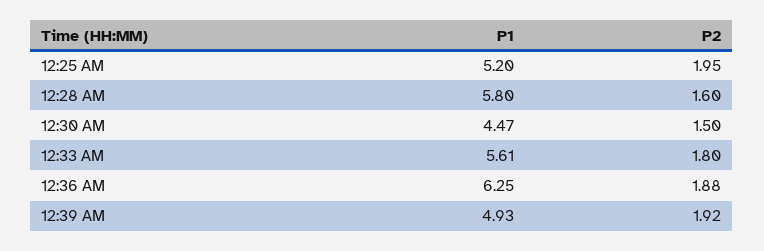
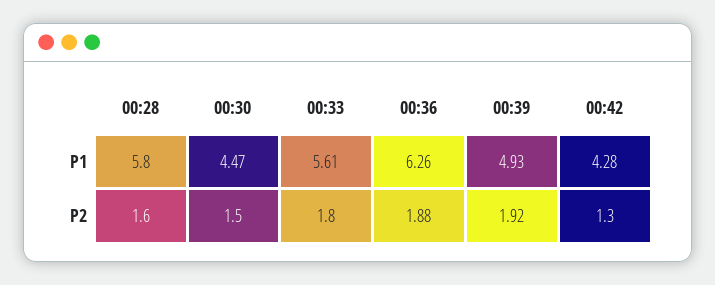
P1, 12:25 AM: 5.2 -> none
P2, 12:25 AM: 1.95 -> none
P1, 12:36 AM: 6.25 -> 6.26
P1, 00:42: none -> 4.28
P2, 00:42: none -> 1.3

